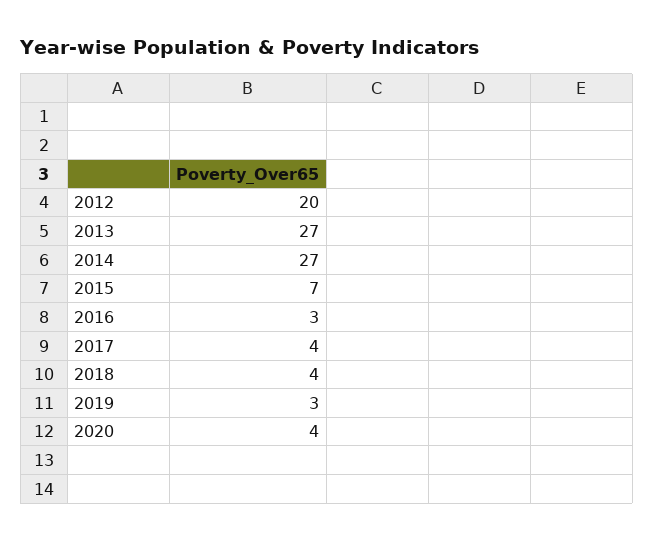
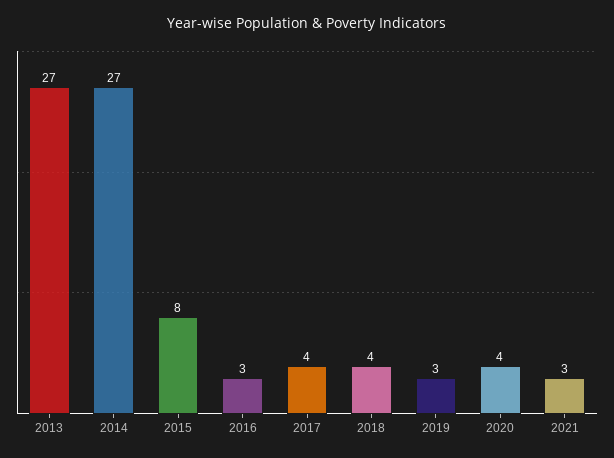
2012: 20 -> none
2015: 7 -> 8
2021: none -> 3

